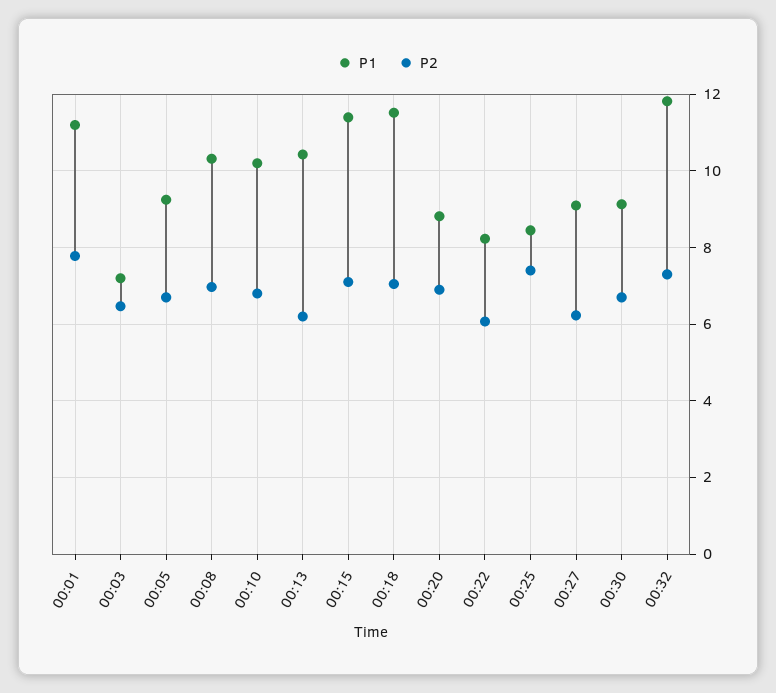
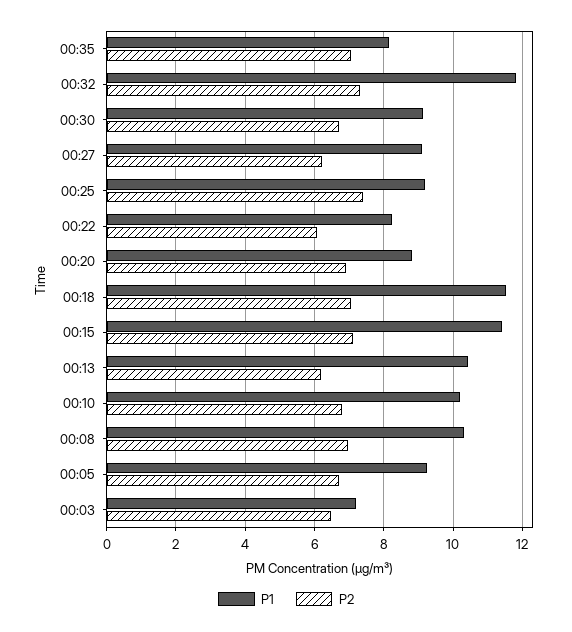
P1, 00:01: 11.2 -> none
P2, 00:01: 7.8 -> none
P1, 00:25: 8.4 -> 9.2
P1, 00:35: none -> 8.2
P2, 00:35: none -> 7

